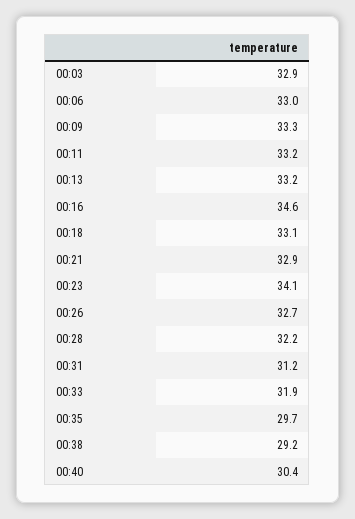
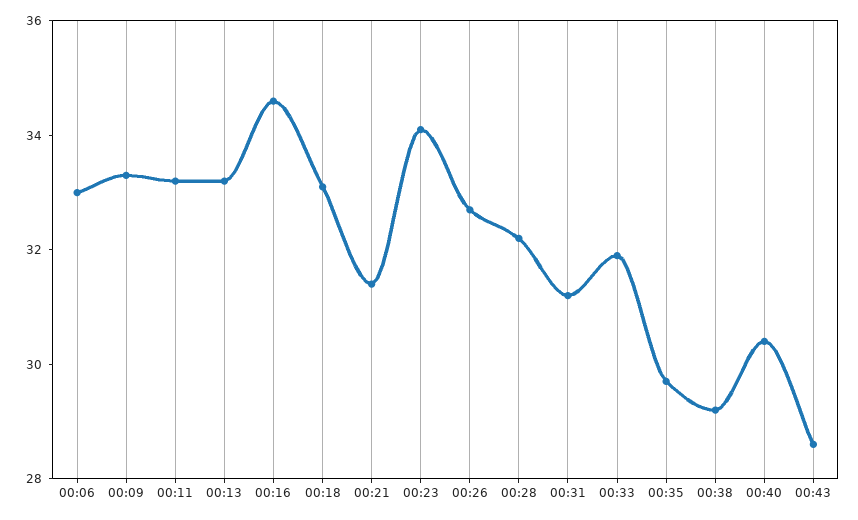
00:03: 32.9 -> none
00:21: 32.9 -> 31.5
00:43: none -> 28.5

